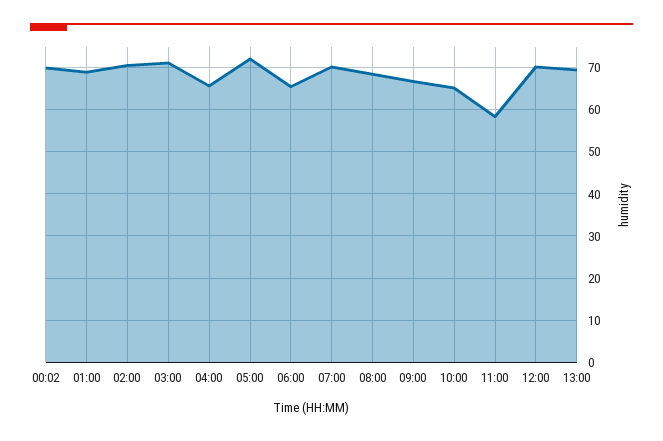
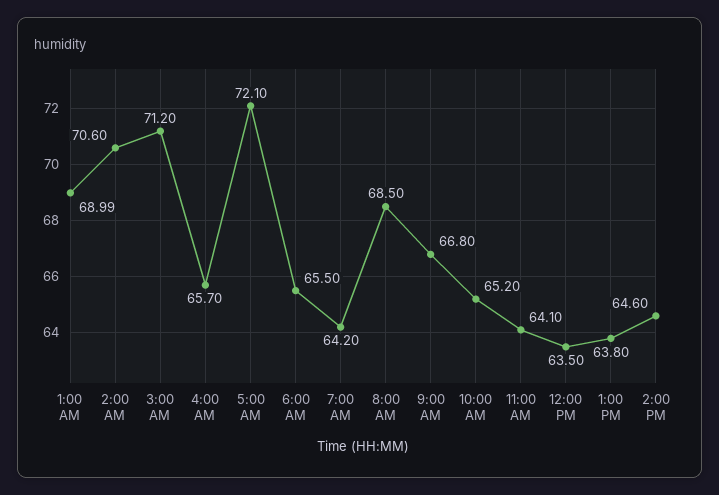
00:02: 70 -> none
07:00: 70 -> 64.2
11:00: 58 -> 64.1
12:00: 70 -> 63.5
13:00: 70 -> 63.8
2:00 PM: none -> 64.6

